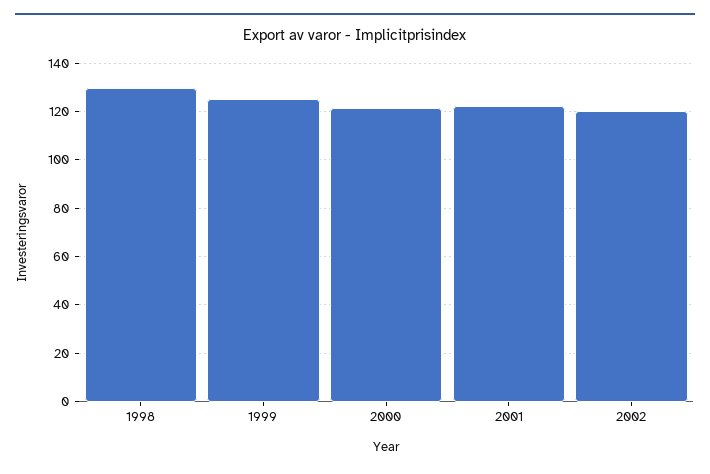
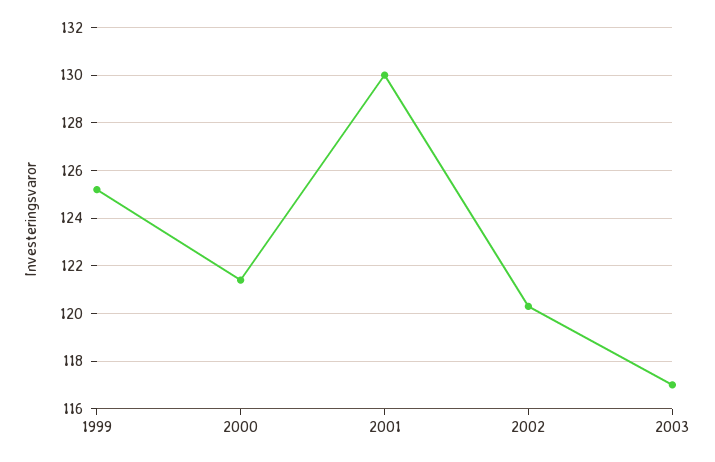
1998: 130 -> none
2001: 122.5 -> 130
2003: none -> 117

